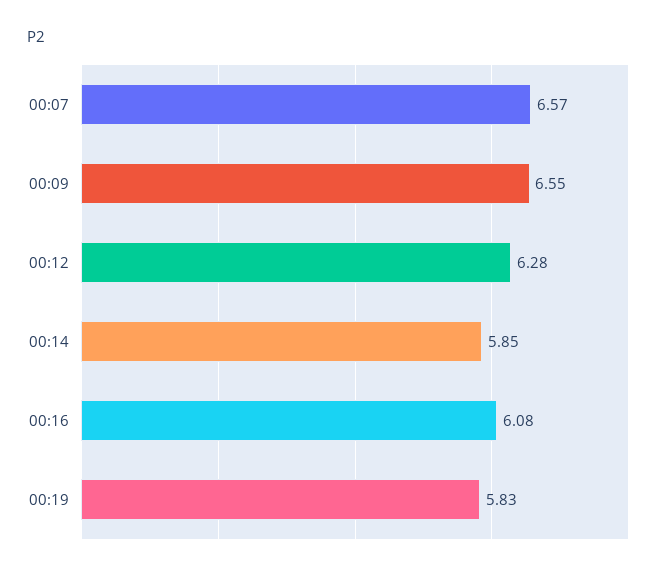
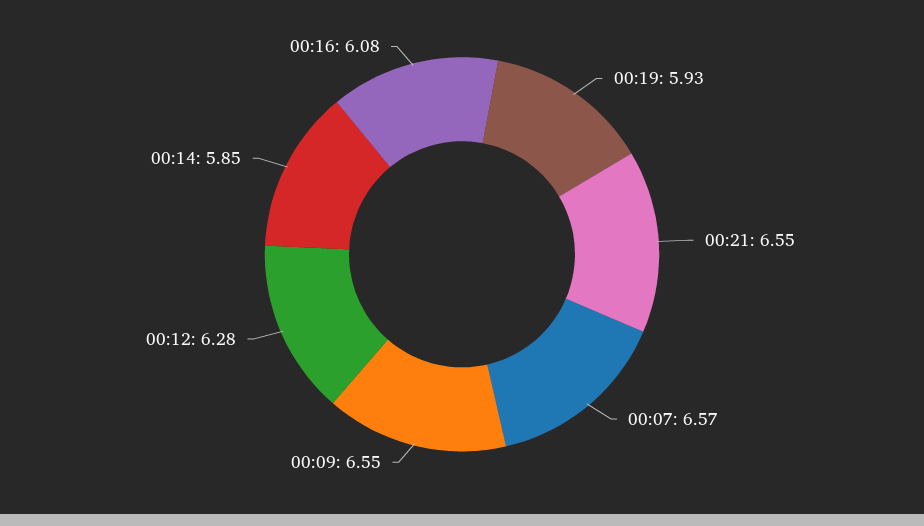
00:19: 5.83 -> 5.93
00:21: none -> 6.55

